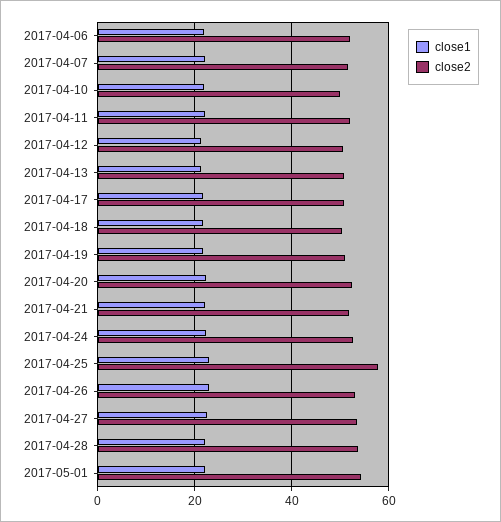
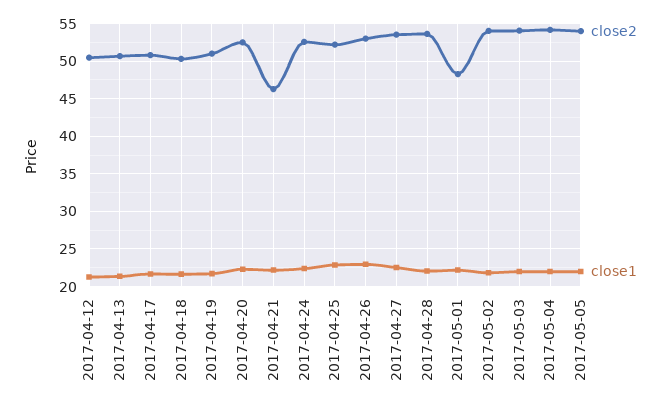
close1, 2017-04-06: 22 -> none
close2, 2017-04-06: 52 -> none
close1, 2017-04-07: 22 -> none
close2, 2017-04-07: 52 -> none
close1, 2017-04-10: 22 -> none
close2, 2017-04-10: 50 -> none
close1, 2017-04-11: 22 -> none
close2, 2017-04-11: 52 -> none
close2, 2017-04-21: 52 -> 46
close2, 2017-04-25: 58 -> 52
close2, 2017-05-01: 54 -> 48
close2, 2017-05-02: none -> 54
close1, 2017-05-02: none -> 22
close2, 2017-05-03: none -> 54
close1, 2017-05-03: none -> 22
close2, 2017-05-04: none -> 54
close1, 2017-05-04: none -> 22
close2, 2017-05-05: none -> 54
close1, 2017-05-05: none -> 22

